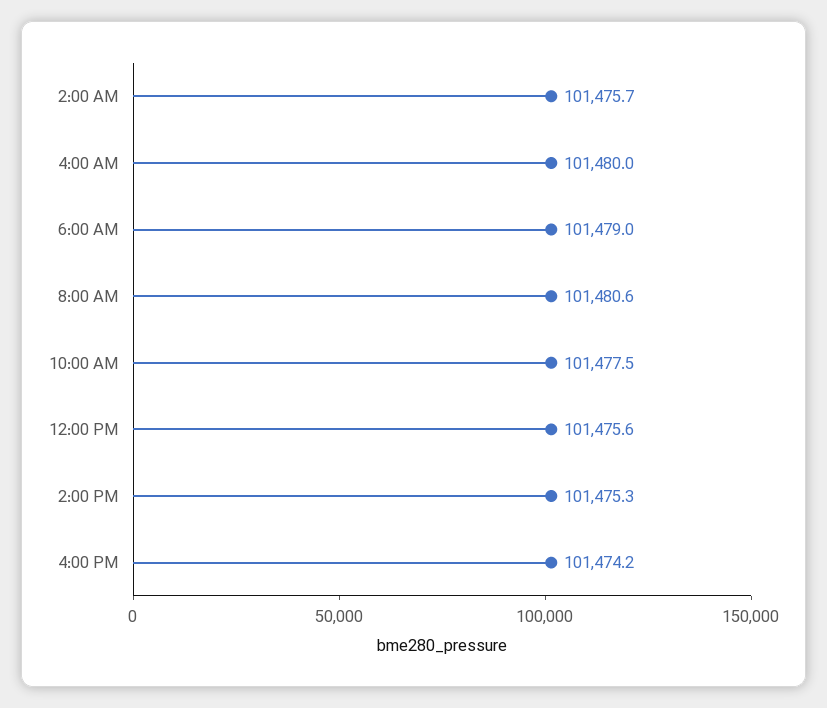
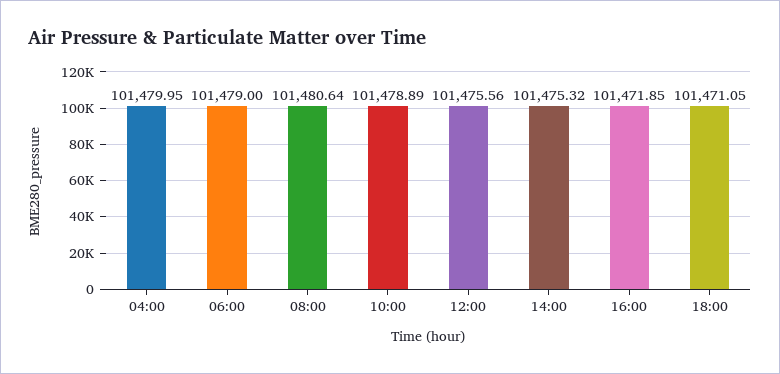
2:00 AM: 101475.7 -> none
10:00 AM: 101477.5 -> 101478.89
4:00 PM: 101474.2 -> 101471.85
18:00: none -> 101471.05

